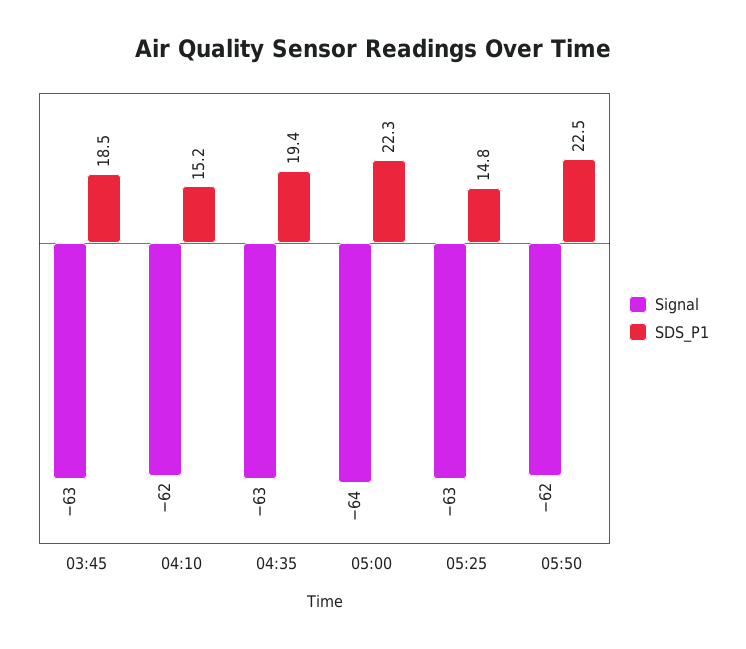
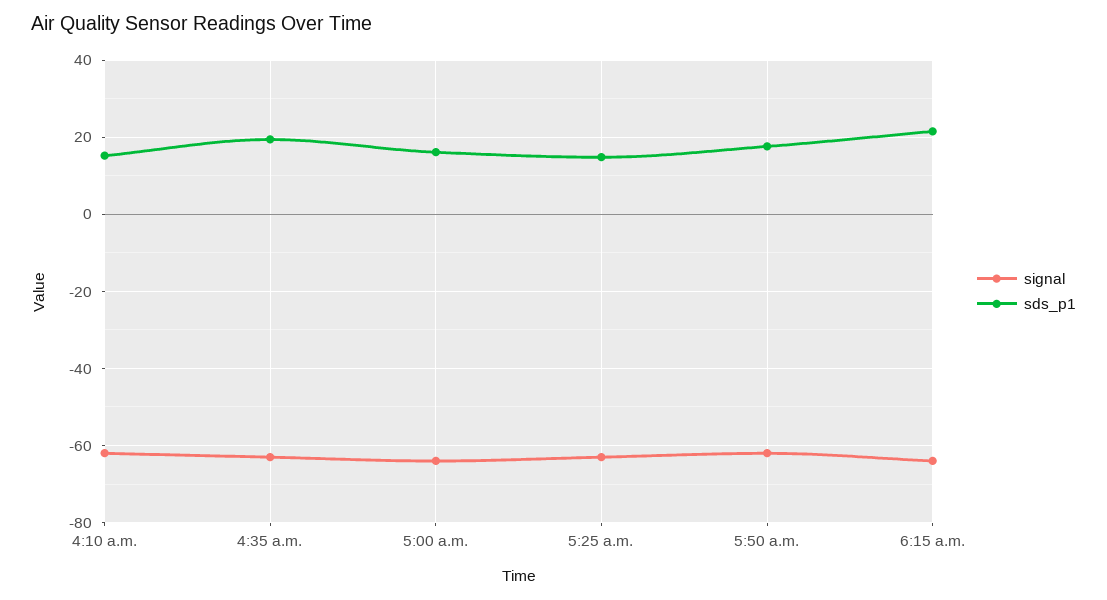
Signal, 03:45: -63 -> none
SDS_P1, 03:45: 18.5 -> none
SDS_P1, 05:00: 22.3 -> 16
SDS_P1, 05:50: 22.5 -> 18
Signal, 6:15 a.m.: none -> -64
SDS_P1, 6:15 a.m.: none -> 22

